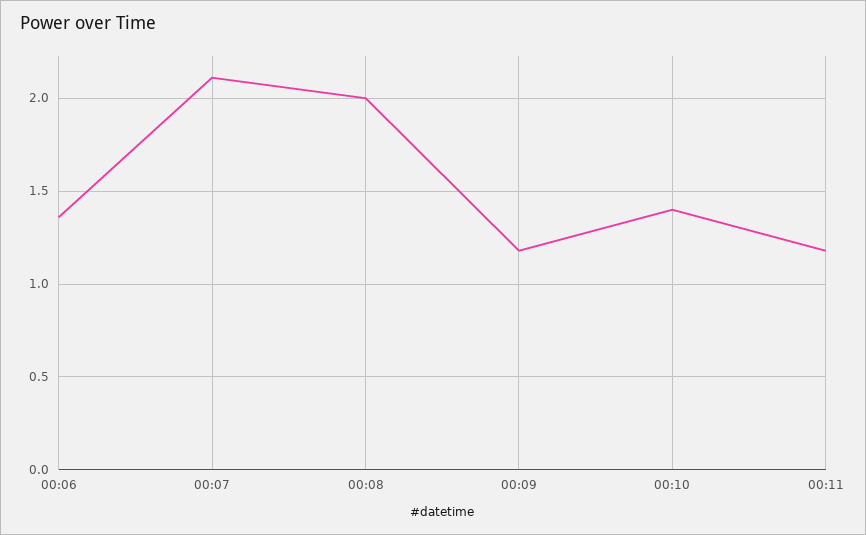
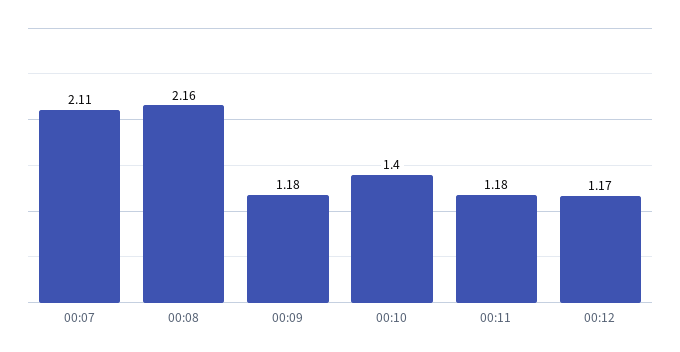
00:06: 1.35 -> none
00:08: 2 -> 2.16
00:12: none -> 1.17

